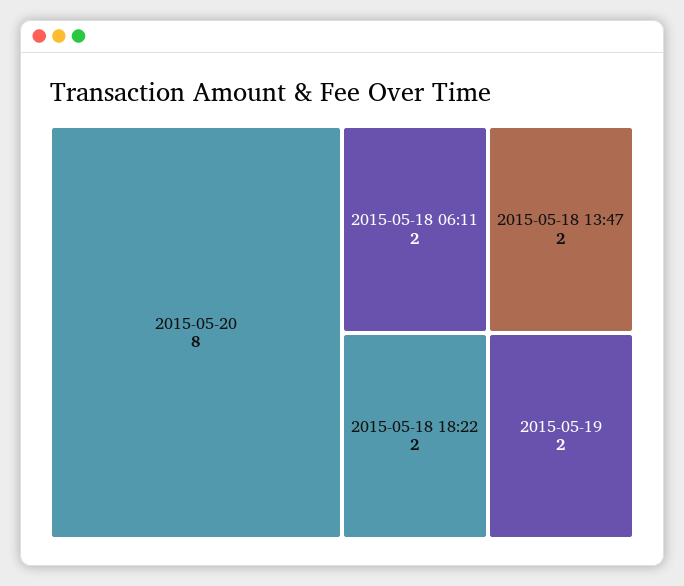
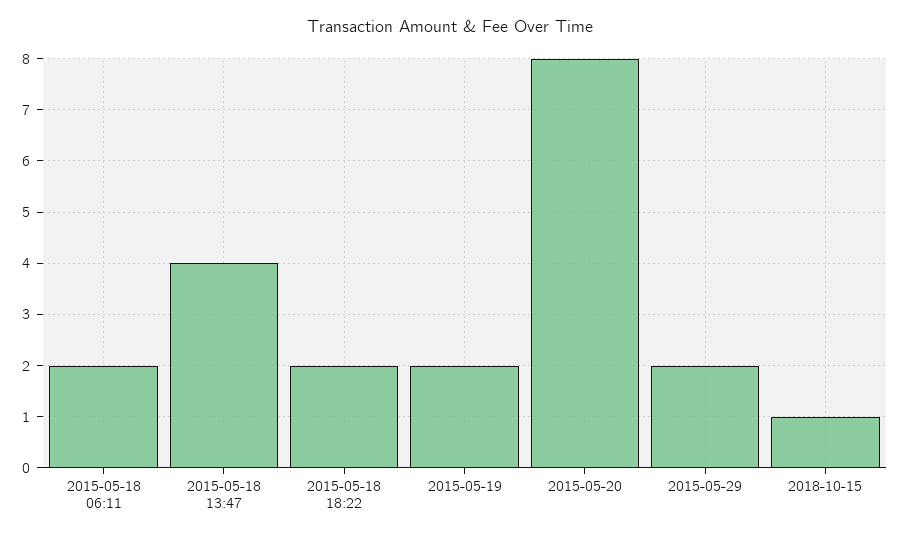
2015-05-18 13:47: 2 -> 4
2015-05-29: none -> 2
2018-10-15: none -> 1

